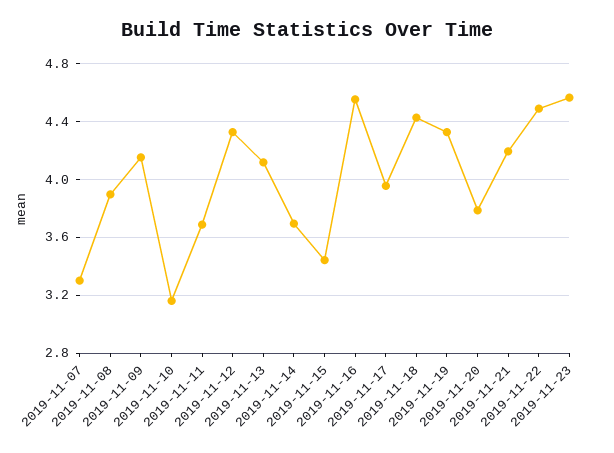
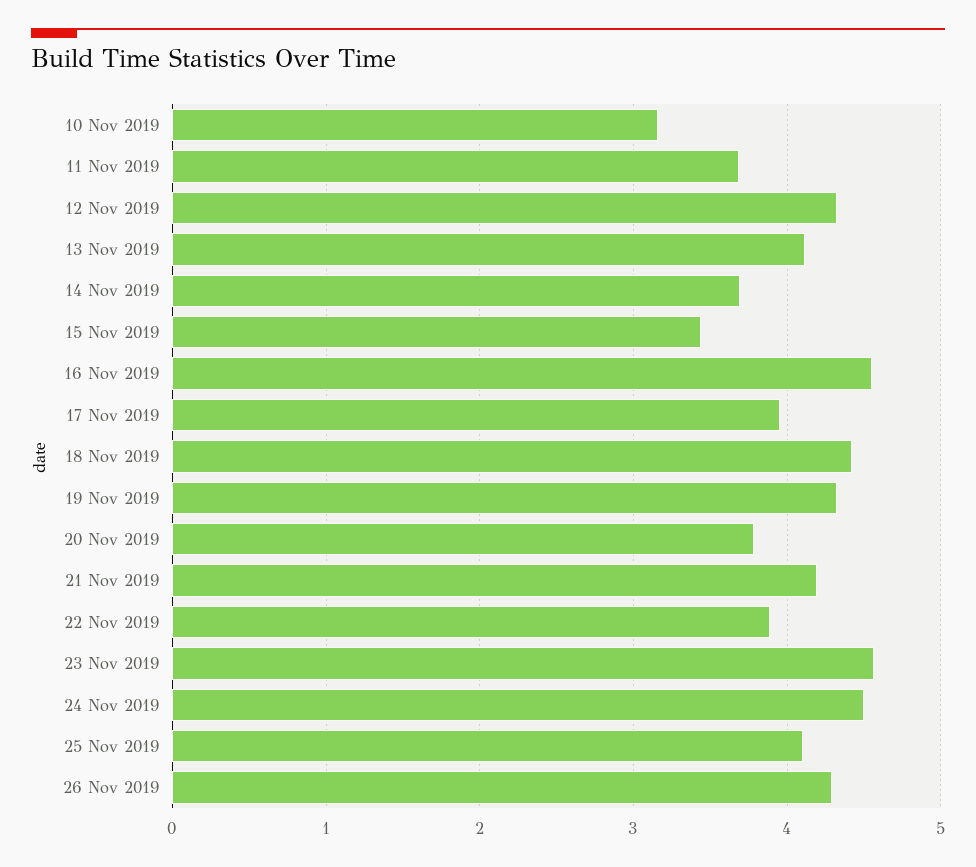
2019-11-07: 3.3 -> none
2019-11-08: 3.9 -> none
2019-11-09: 4.15 -> none
2019-11-22: 4.5 -> 3.9
24 Nov 2019: none -> 4.5
25 Nov 2019: none -> 4.1
26 Nov 2019: none -> 4.3

